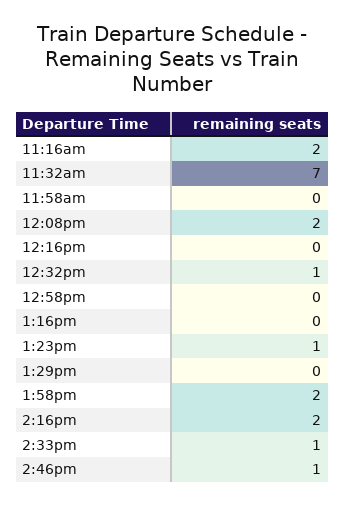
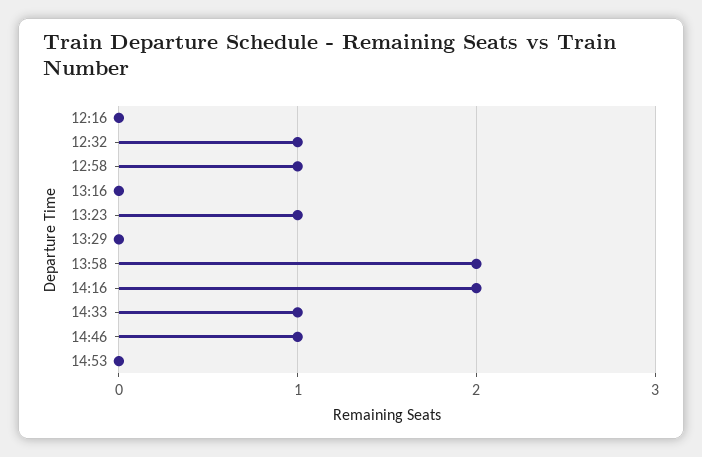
11:16am: 2 -> none
11:32am: 7 -> none
11:58am: 0 -> none
12:08pm: 2 -> none
12:58pm: 0 -> 1
14:53: none -> 0

